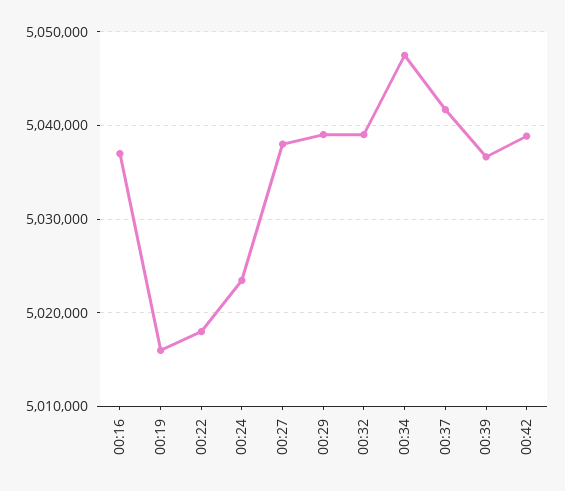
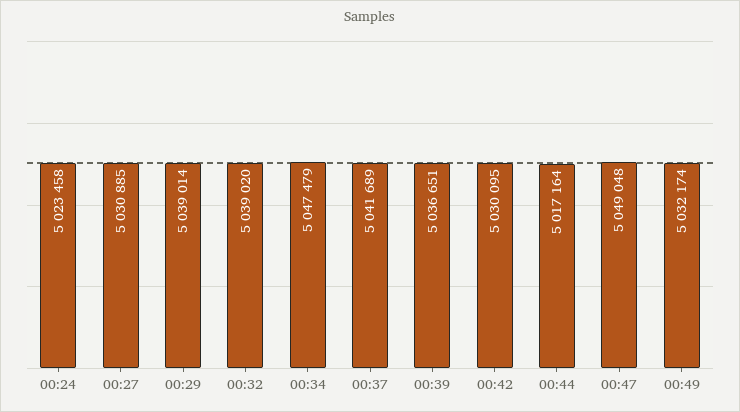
00:16: 5037000 -> none
00:19: 5016000 -> none
00:22: 5018000 -> none
00:27: 5038000 -> 5030885
00:42: 5039000 -> 5030095
00:44: none -> 5017164
00:47: none -> 5049048
00:49: none -> 5032174

